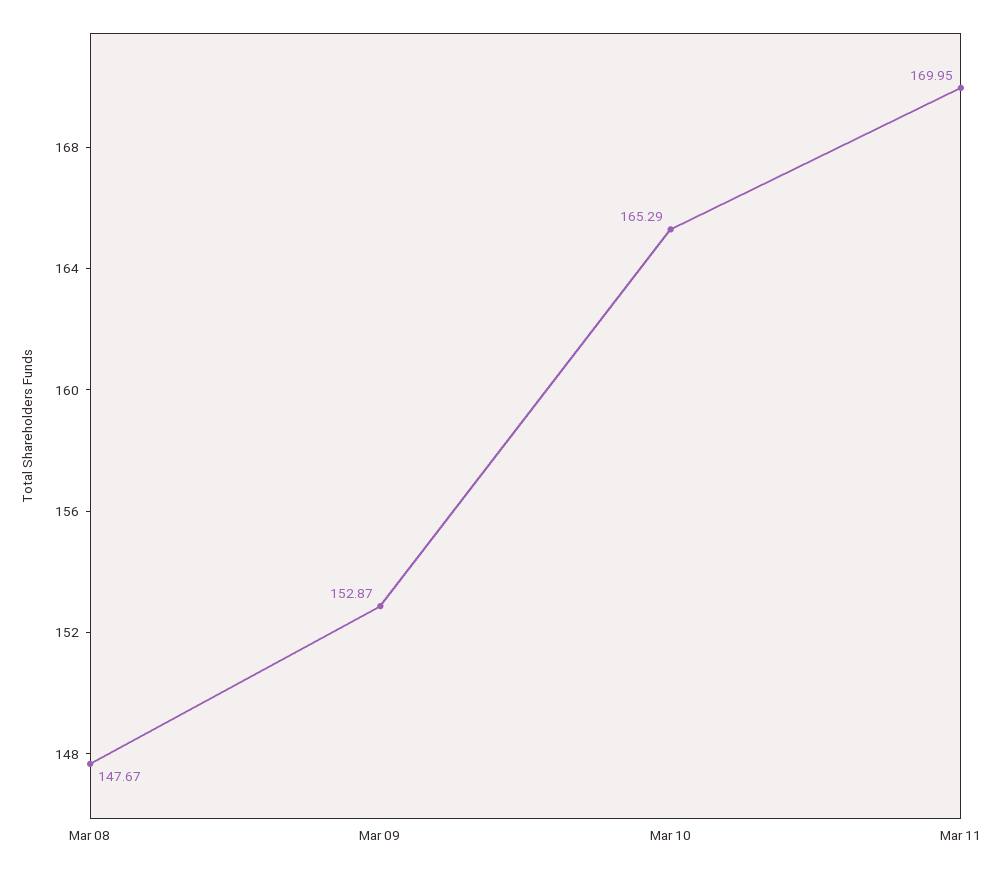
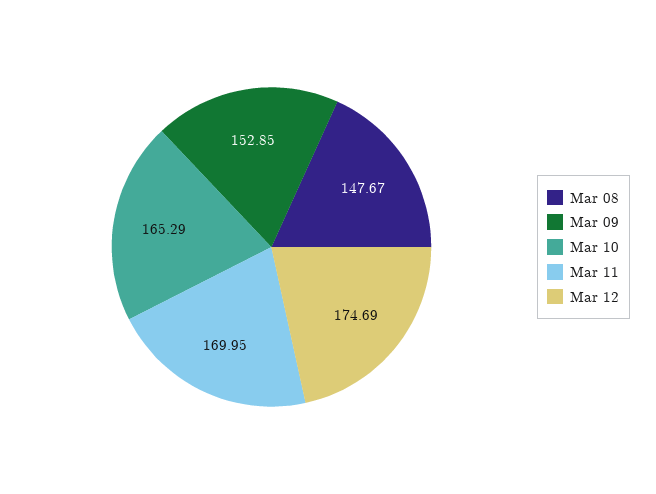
Mar 09: 152.87 -> 152.85
Mar 12: none -> 174.69

